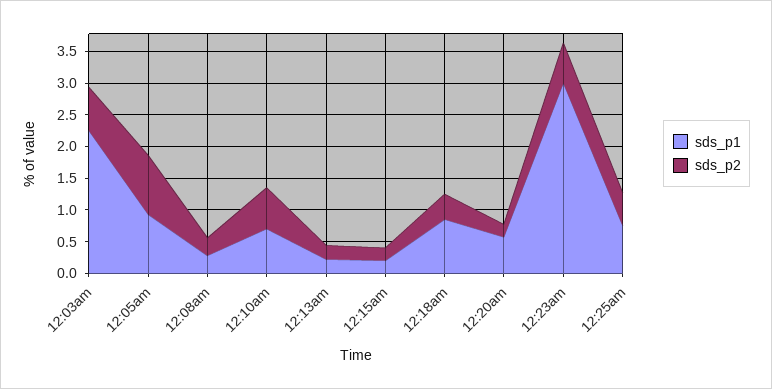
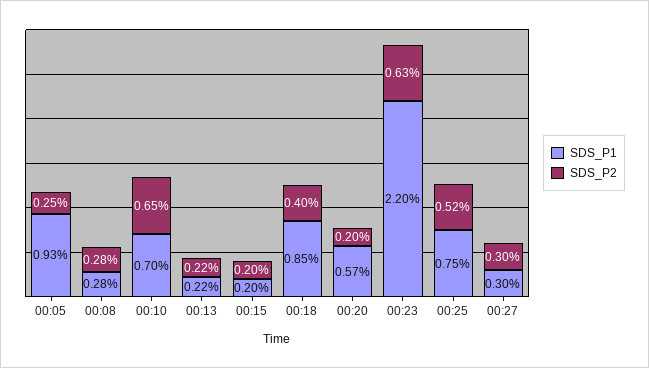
sds_p1, 12:03am: 2.25 -> none
sds_p2, 12:03am: 0.75 -> none
sds_p2, 12:05am: 1 -> 0.25
sds_p1, 12:23am: 3 -> 2.2
sds_p1, 00:27: none -> 0.3
sds_p2, 00:27: none -> 0.3

